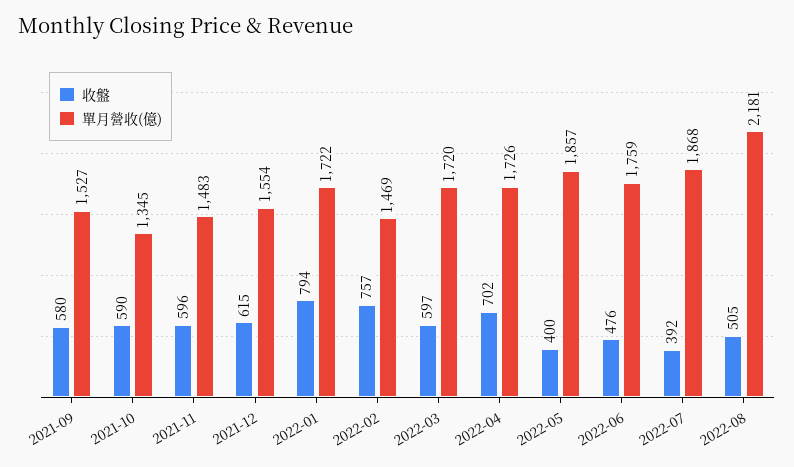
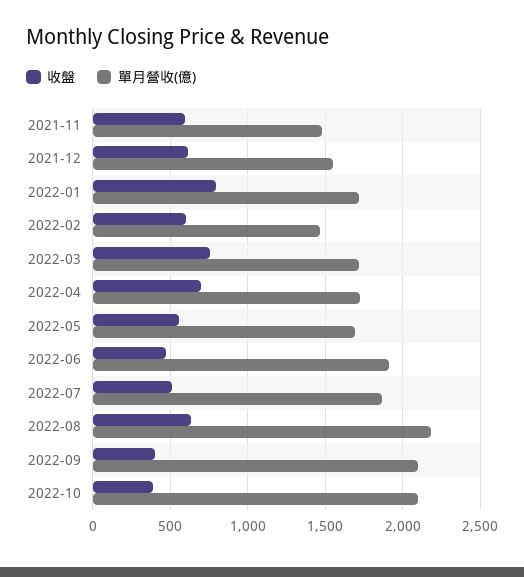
收盤, 2021-09: 580 -> none
單月營收(億), 2021-09: 1527 -> none
收盤, 2021-10: 590 -> none
單月營收(億), 2021-10: 1345 -> none
收盤, 2022-02: 757 -> 600
收盤, 2022-03: 597 -> 750
收盤, 2022-05: 400 -> 550
單月營收(億), 2022-05: 1857 -> 1700
單月營收(億), 2022-06: 1759 -> 1900
收盤, 2022-07: 392 -> 500
收盤, 2022-08: 505 -> 650
收盤, 2022-09: none -> 400
單月營收(億), 2022-09: none -> 2100
收盤, 2022-10: none -> 400
單月營收(億), 2022-10: none -> 2100

